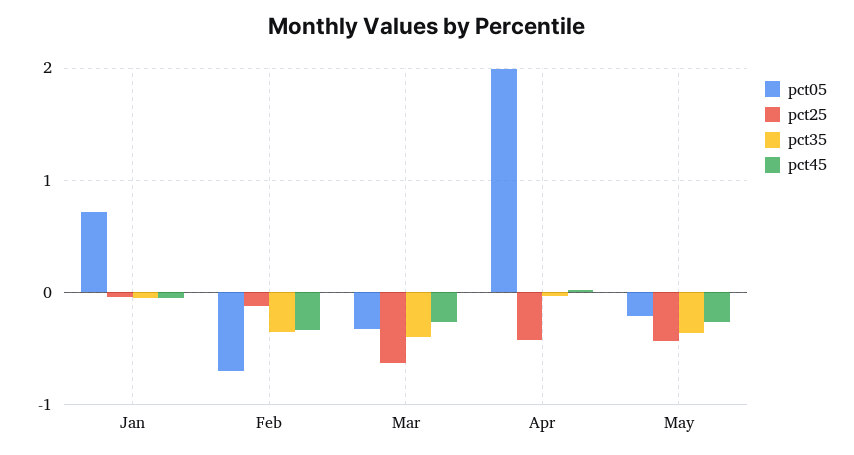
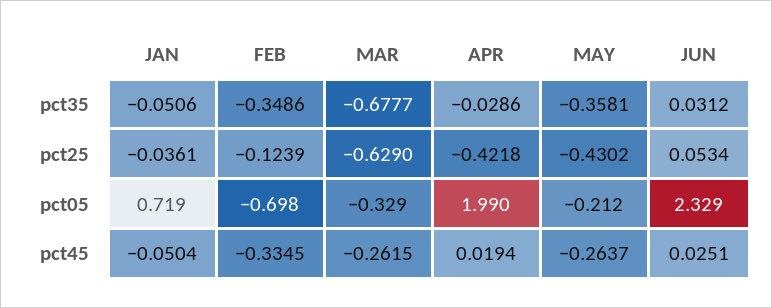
pct35, Mar: -0.4 -> -0.6777
pct35, JUN: none -> 0.0312
pct25, JUN: none -> 0.0534
pct05, JUN: none -> 2.329
pct45, JUN: none -> 0.0251

